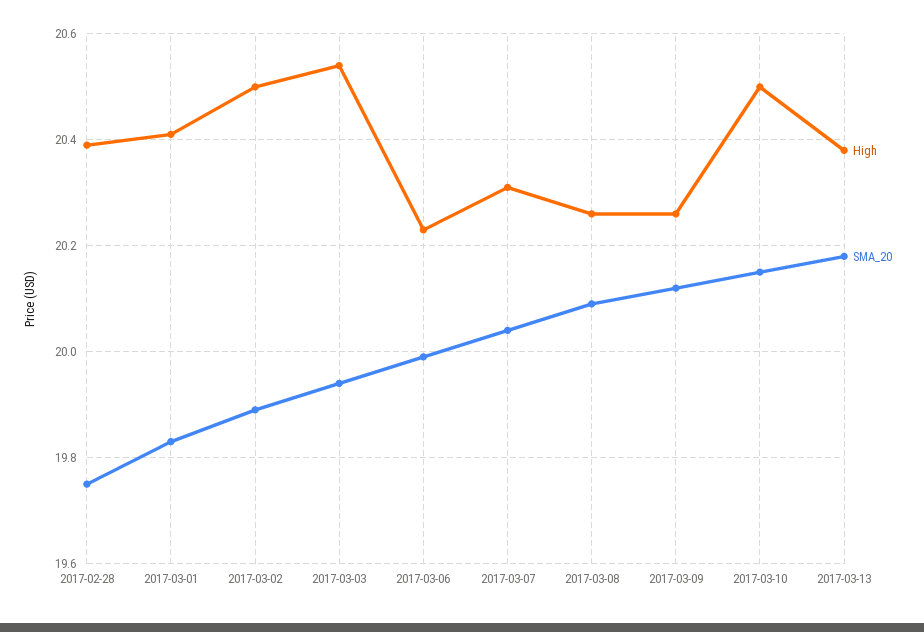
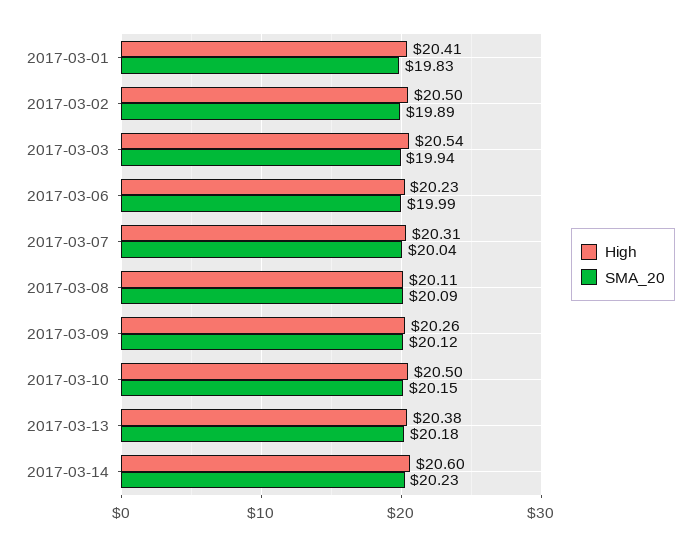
High, 2017-02-28: 20.4 -> none
SMA_20, 2017-02-28: 19.75 -> none
High, 2017-03-08: 20.25 -> 20.11
High, 2017-03-14: none -> 20.6
SMA_20, 2017-03-14: none -> 20.23

